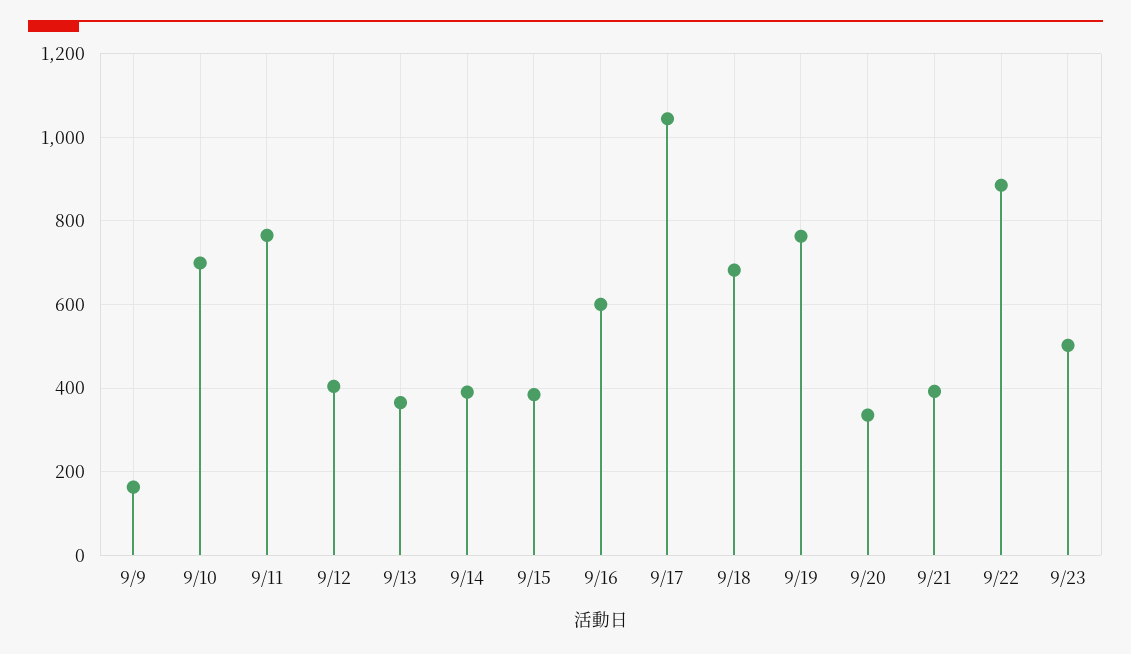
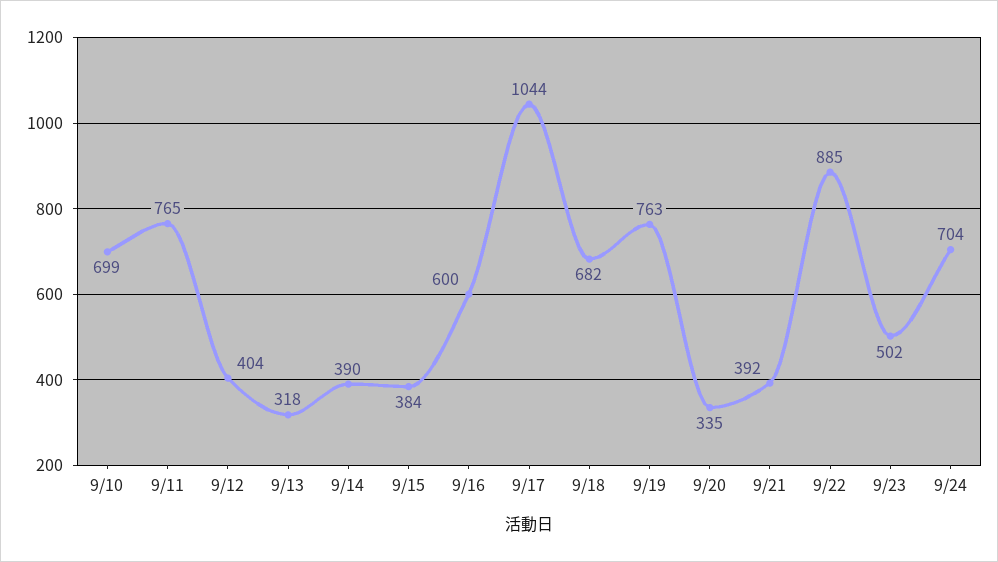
9/9: 160 -> none
9/13: 360 -> 318
9/24: none -> 704

